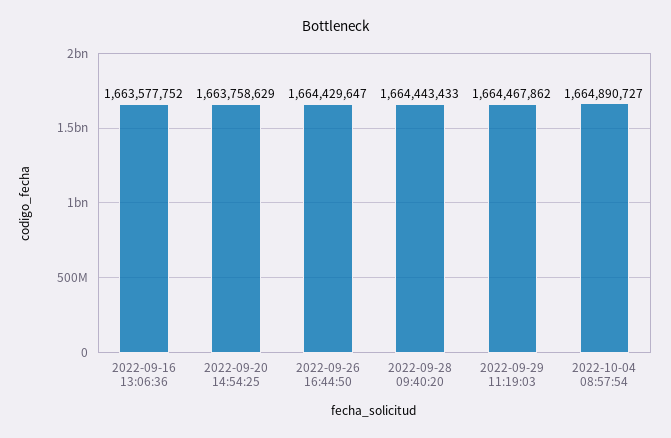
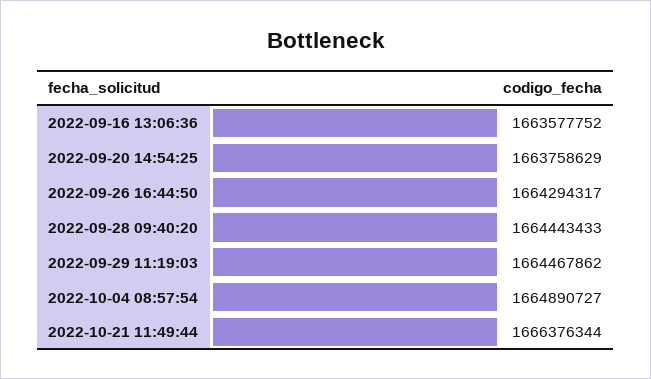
2022-09-26 16:44:50: 1664429647 -> 1664294317
2022-10-21 11:49:44: none -> 1666376344

